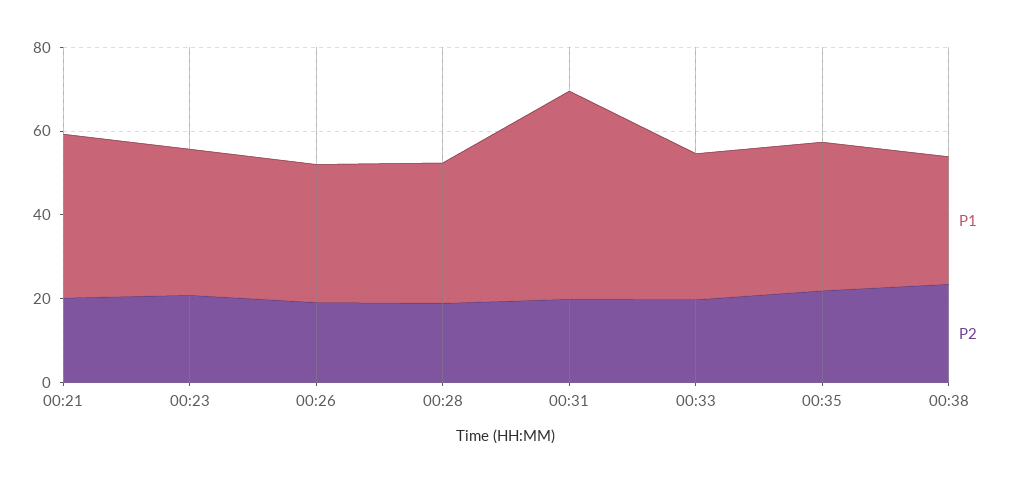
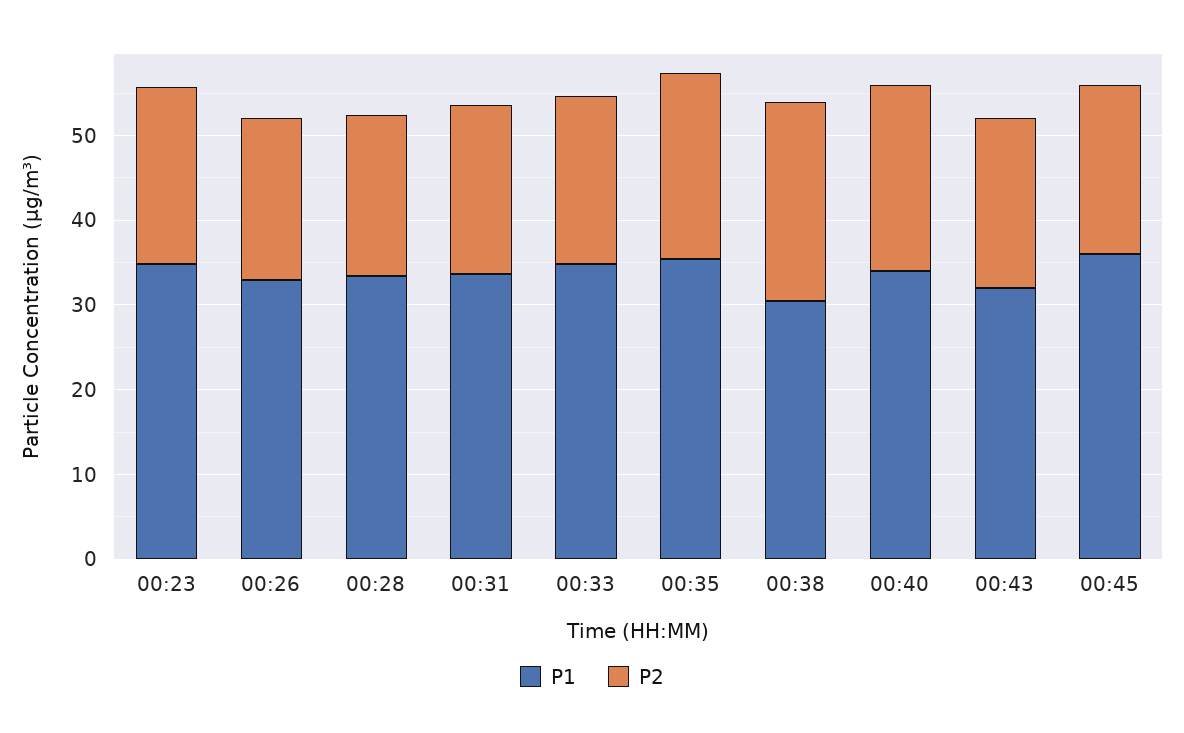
P1, 00:21: 40 -> none
P2, 00:21: 20 -> none
P1, 00:31: 50 -> 34
P1, 00:40: none -> 34
P2, 00:40: none -> 22
P1, 00:43: none -> 32
P2, 00:43: none -> 20
P1, 00:45: none -> 36
P2, 00:45: none -> 20

